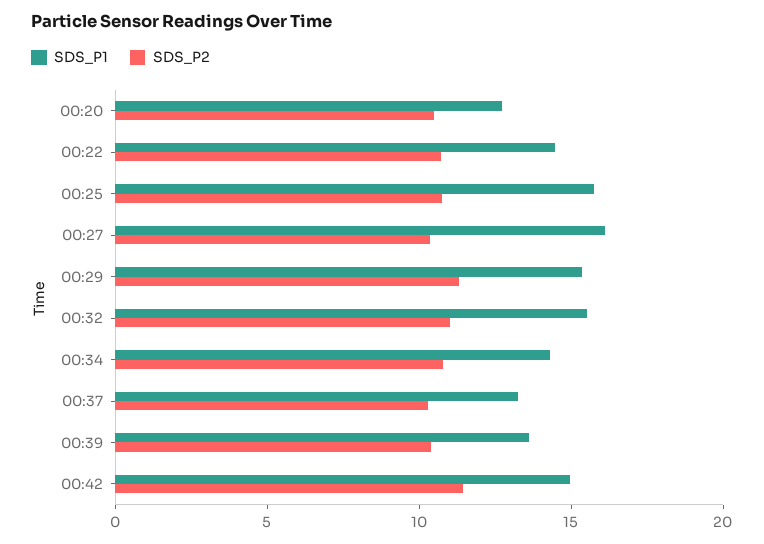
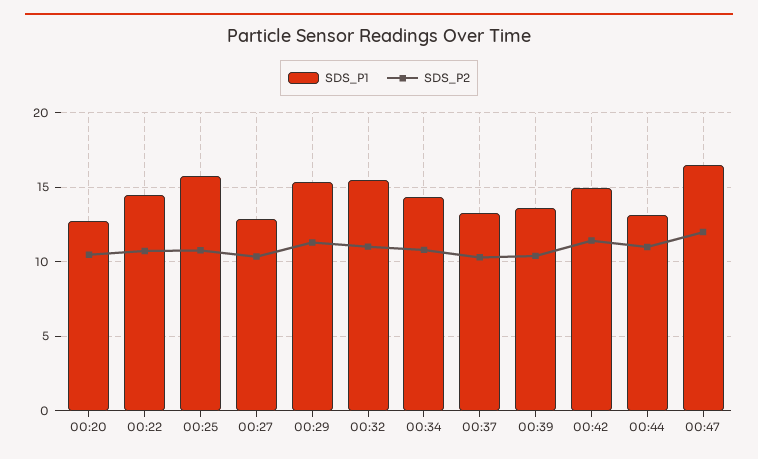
SDS_P1, 00:27: 16 -> 13
SDS_P1, 00:44: none -> 13
SDS_P2, 00:44: none -> 11
SDS_P1, 00:47: none -> 16.5
SDS_P2, 00:47: none -> 12

